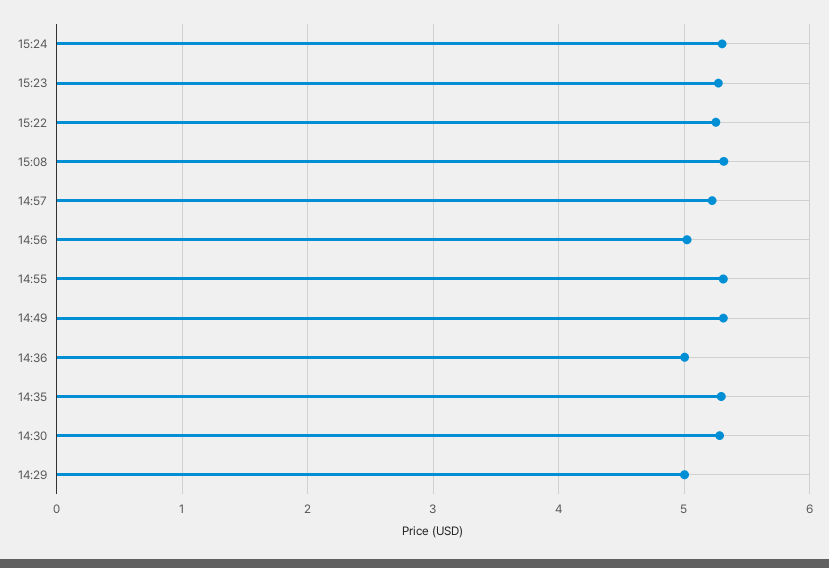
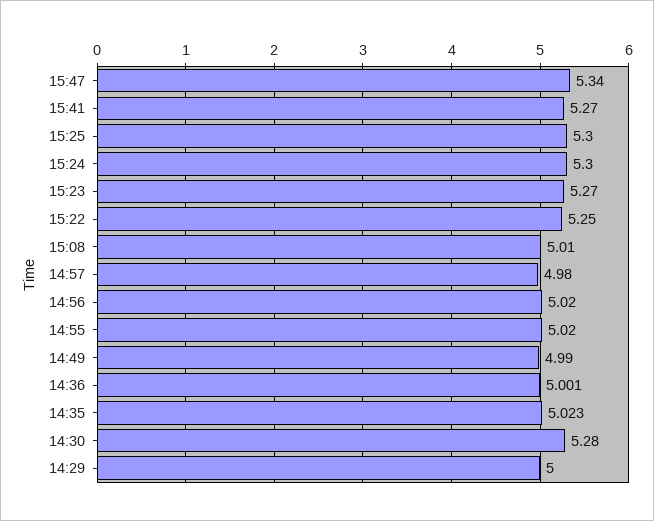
15:08: 5.3 -> 5.01
14:57: 5.2 -> 4.98
14:55: 5.3 -> 5.02
14:49: 5.3 -> 4.99
14:35: 5.3 -> 5.023
15:47: none -> 5.34
15:41: none -> 5.27
15:25: none -> 5.3

